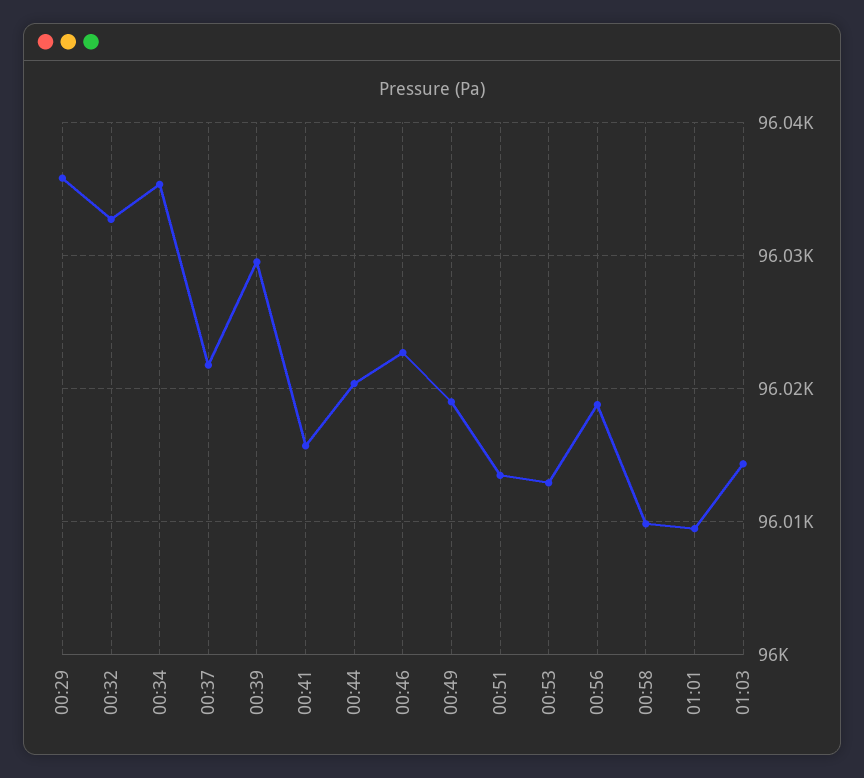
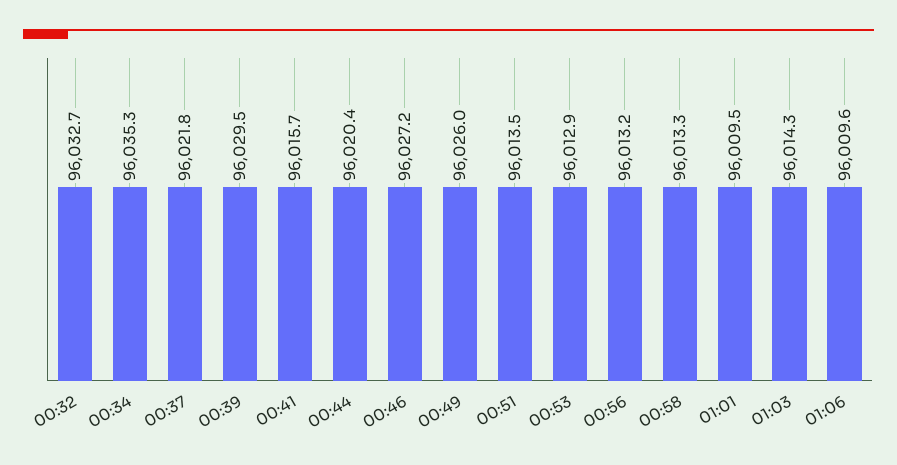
00:29: 96036 -> none
00:46: 96023 -> 96027.2
00:49: 96019 -> 96026
00:56: 96019 -> 96013.2
00:58: 96010 -> 96013.3
01:06: none -> 96009.6

